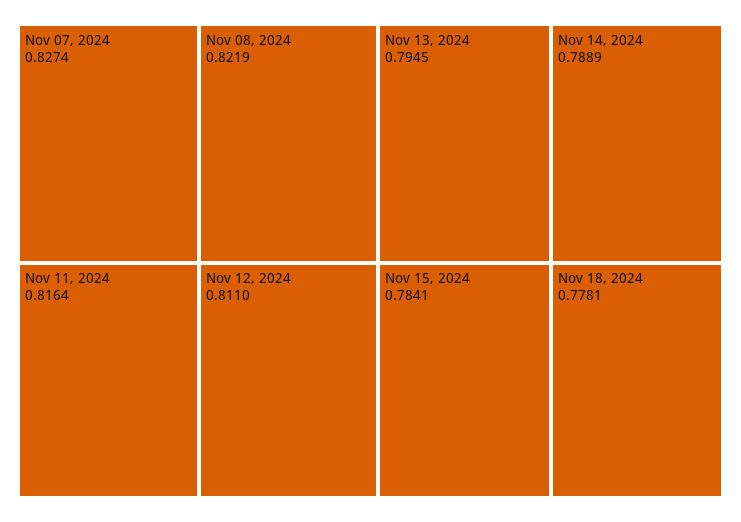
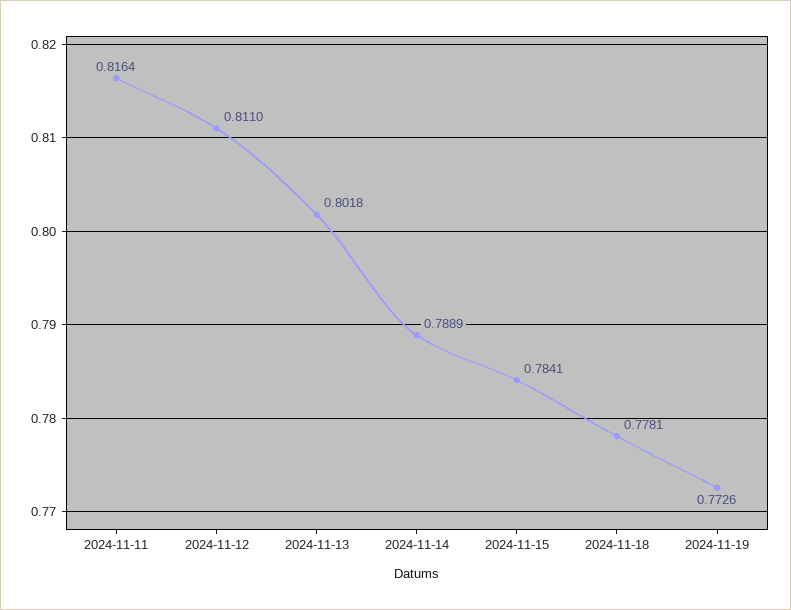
Nov 07, 2024: 0.8274 -> none
Nov 08, 2024: 0.8219 -> none
Nov 13, 2024: 0.7945 -> 0.8018
2024-11-19: none -> 0.7726

